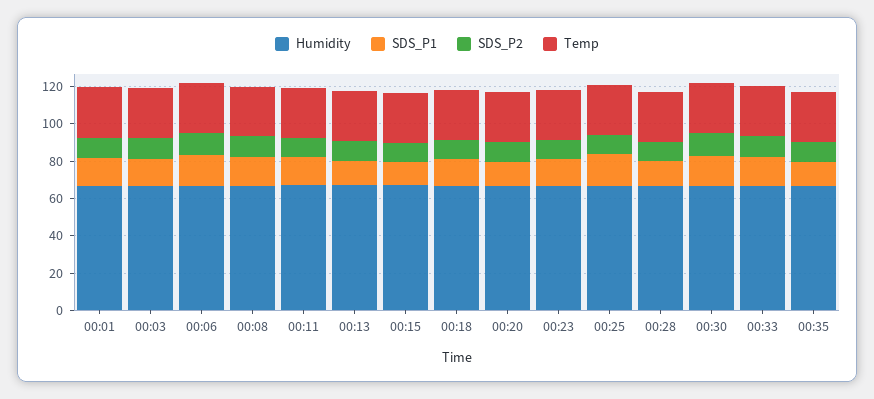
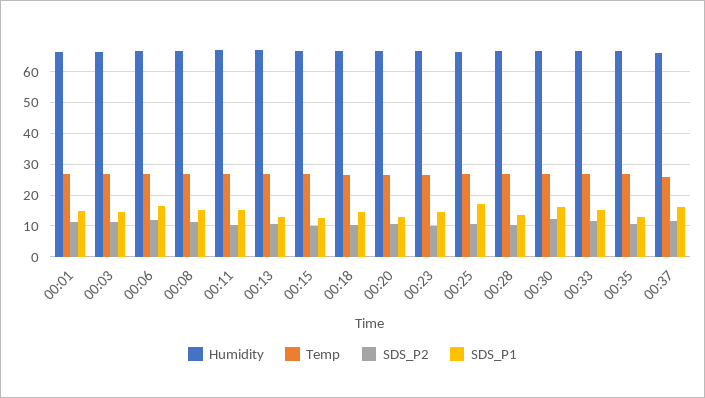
Humidity, 00:37: none -> 66
Temp, 00:37: none -> 26
SDS_P2, 00:37: none -> 12
SDS_P1, 00:37: none -> 16

